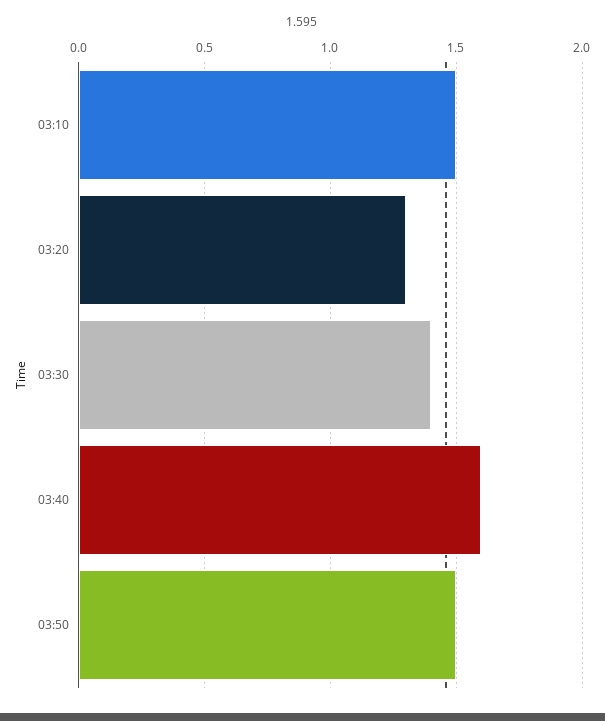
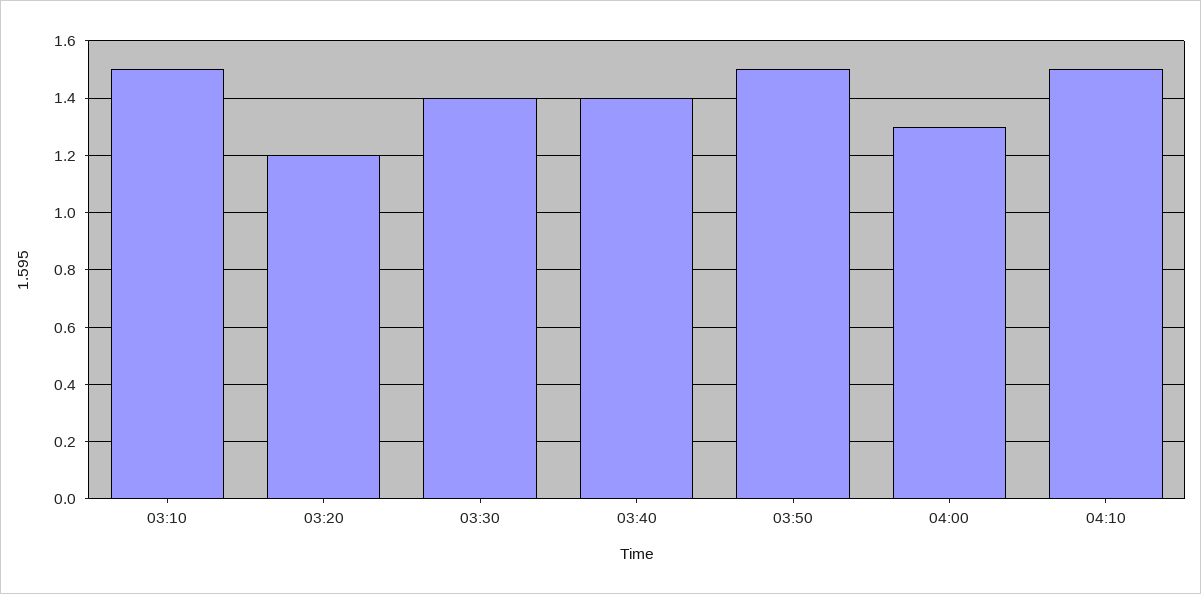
03:20: 1.3 -> 1.2
03:40: 1.6 -> 1.4
04:00: none -> 1.3
04:10: none -> 1.5

